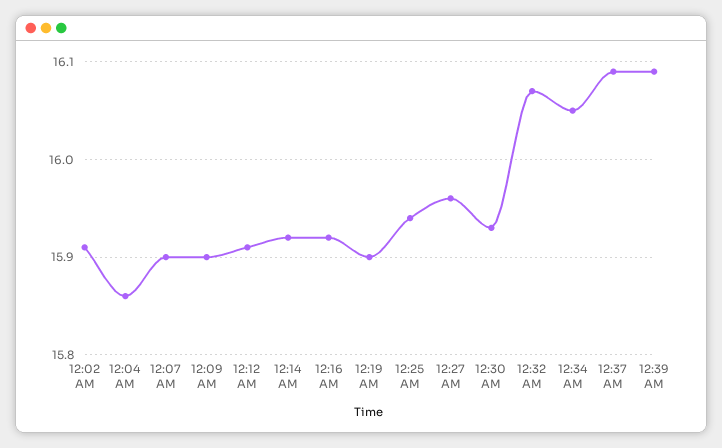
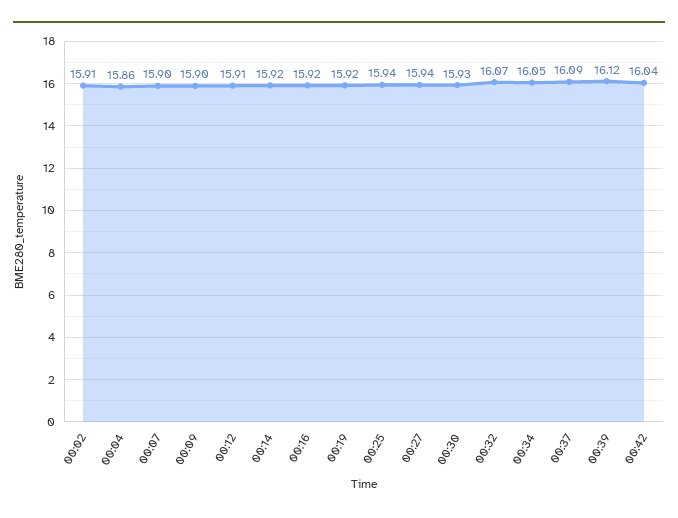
12:19 AM: 15.9 -> 15.92
12:27 AM: 15.96 -> 15.94
12:39 AM: 16.09 -> 16.12
00:42: none -> 16.04

